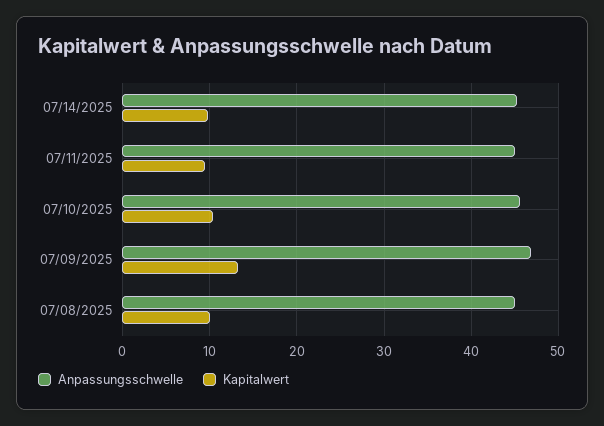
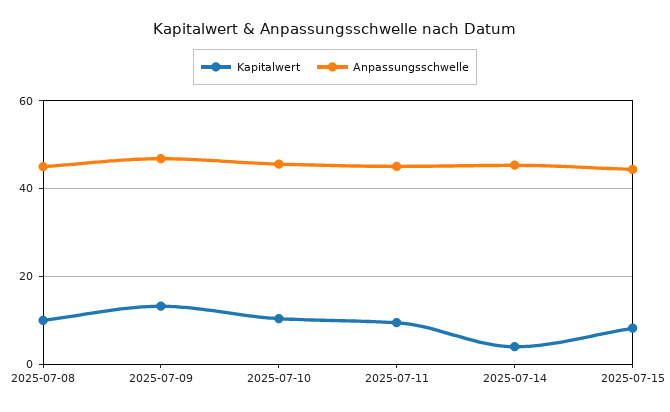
Kapitalwert, 07/14/2025: 10 -> 4
Kapitalwert, 2025-07-15: none -> 8
Anpassungsschwelle, 2025-07-15: none -> 44

